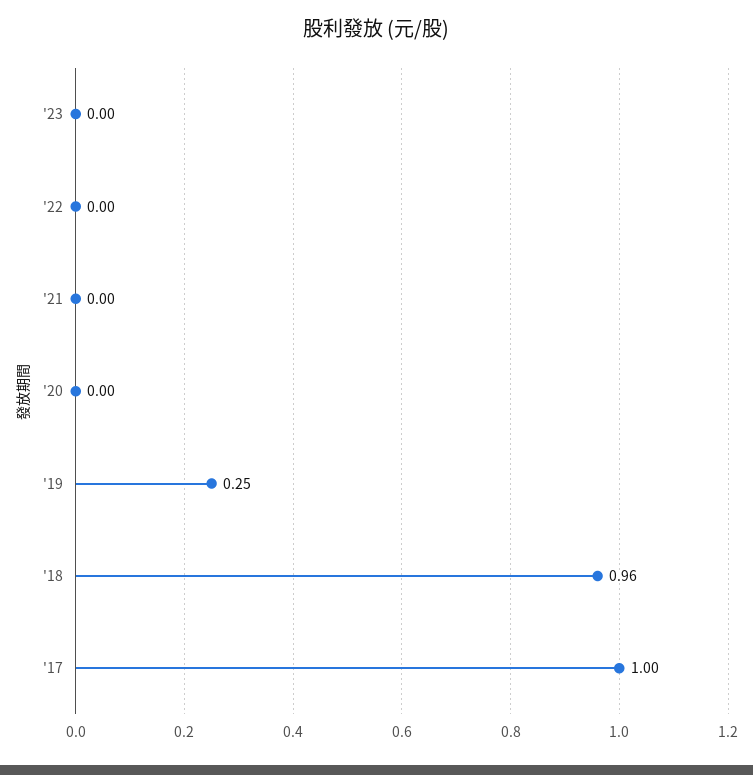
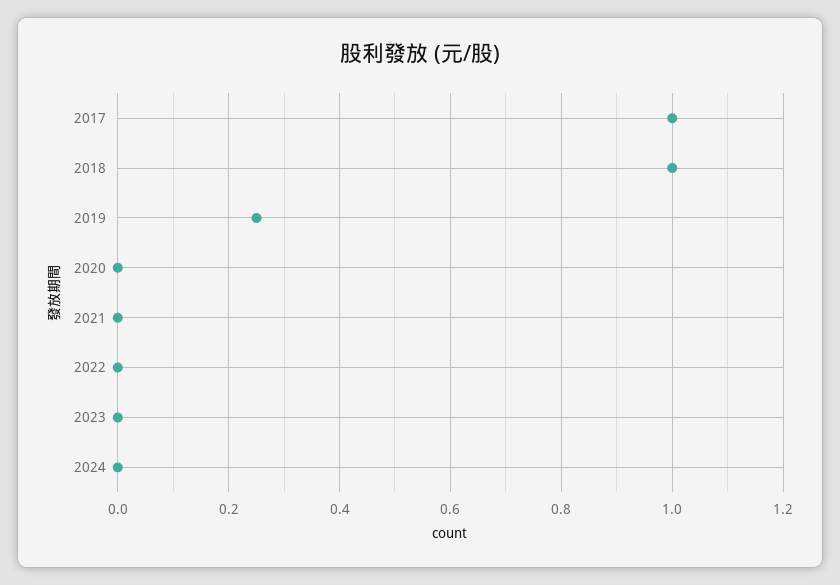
'18: 0.96 -> 1
2024: none -> 0

